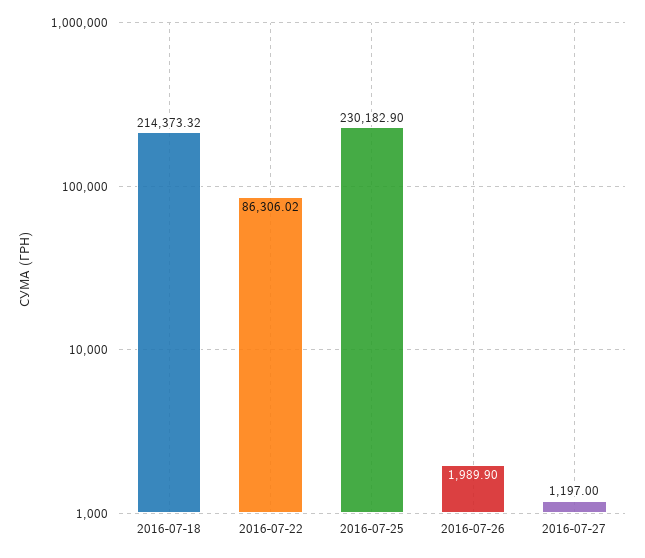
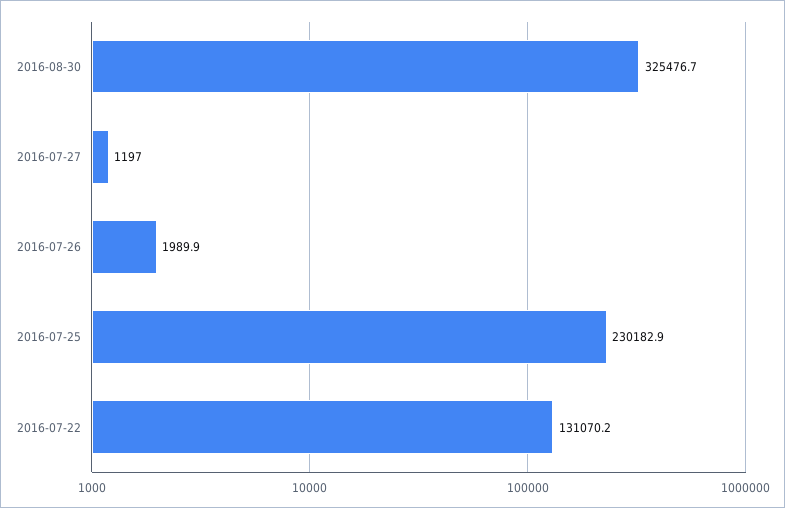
2016-07-18: 214373.32 -> none
2016-07-22: 86306.02 -> 131070.2
2016-08-30: none -> 325476.7

